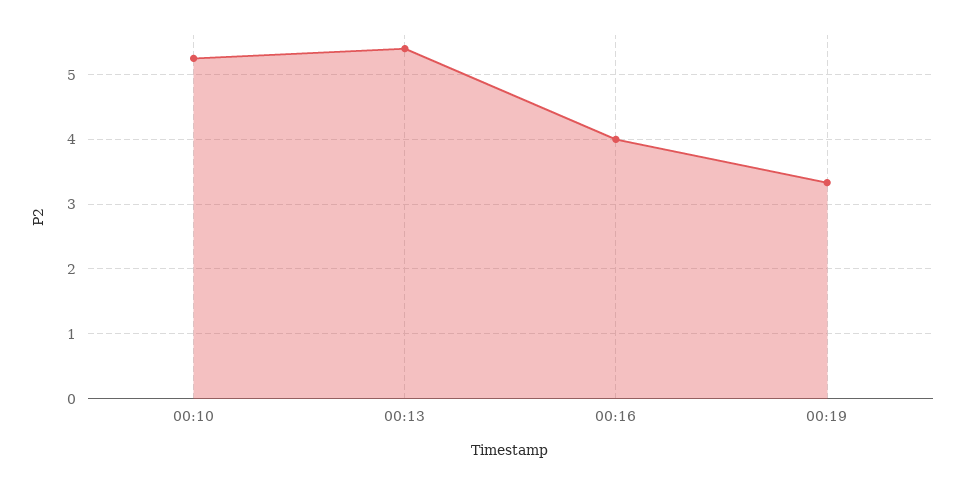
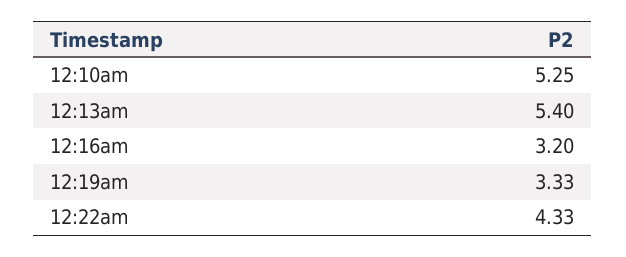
00:16: 4 -> 3.2
12:22am: none -> 4.33

